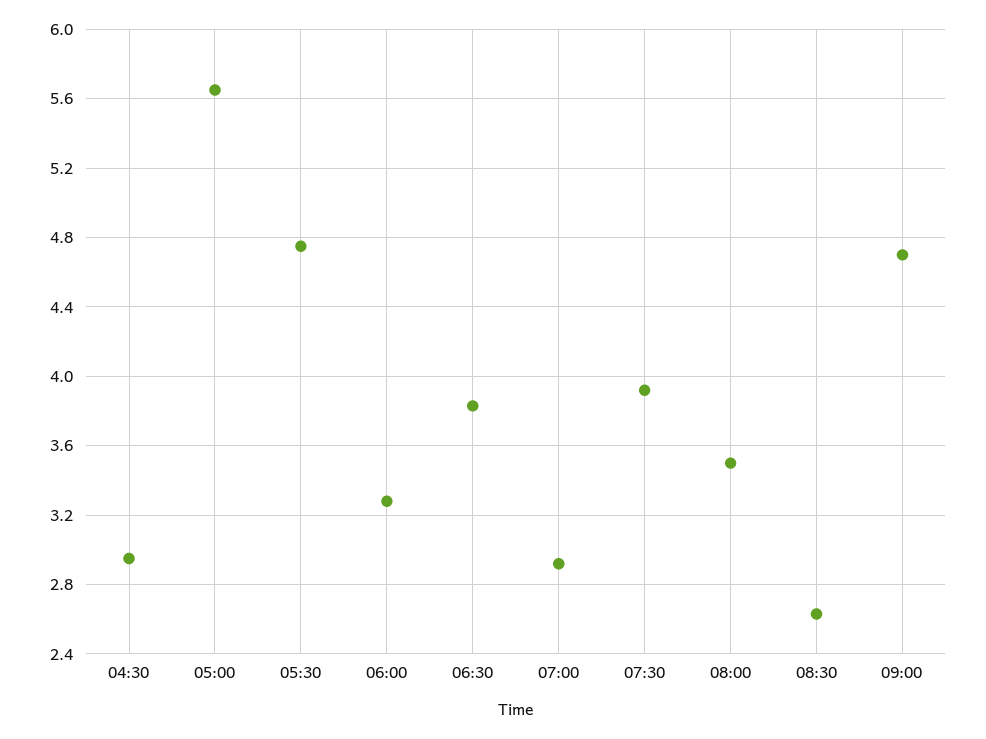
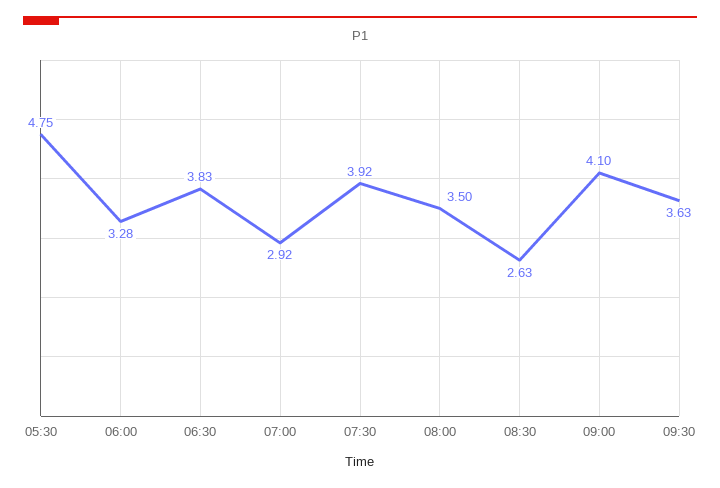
04:30: 2.95 -> none
05:00: 5.65 -> none
09:00: 4.7 -> 4.1
09:30: none -> 3.63

